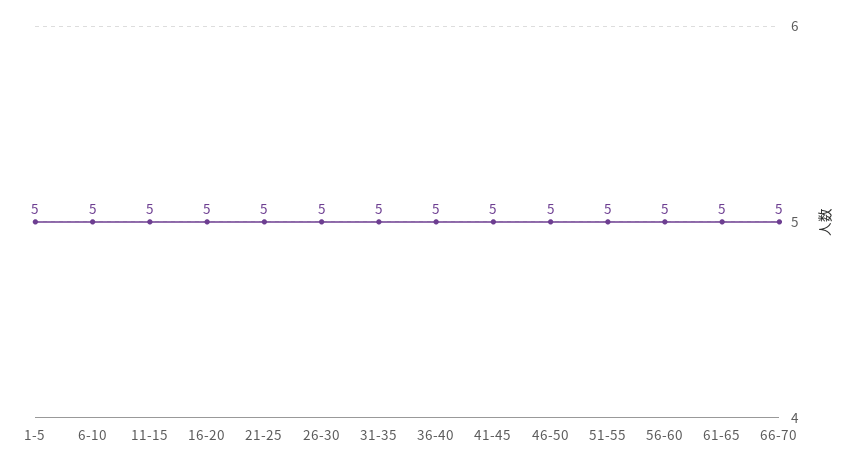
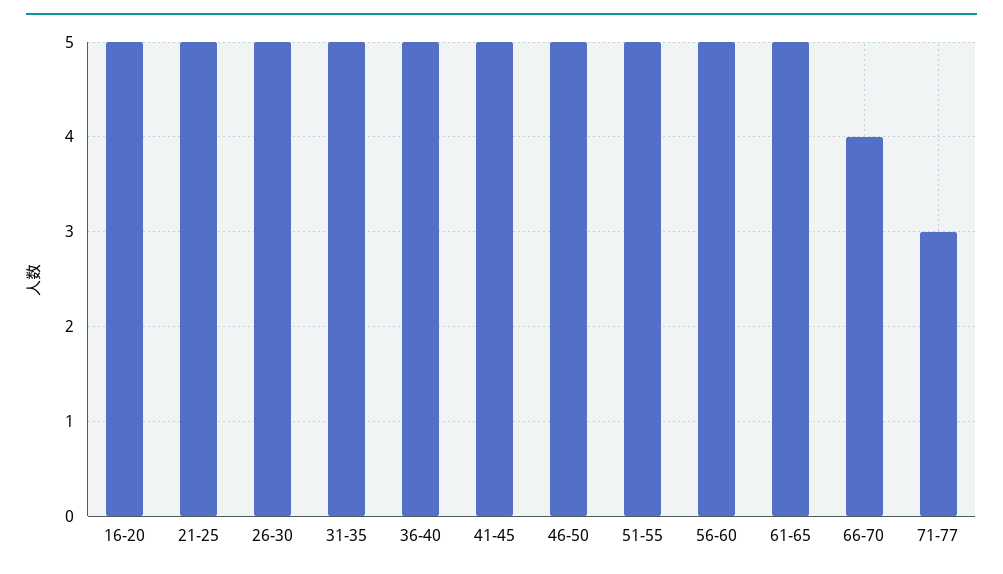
1-5: 5 -> none
6-10: 5 -> none
11-15: 5 -> none
66-70: 5 -> 4
71-77: none -> 3

